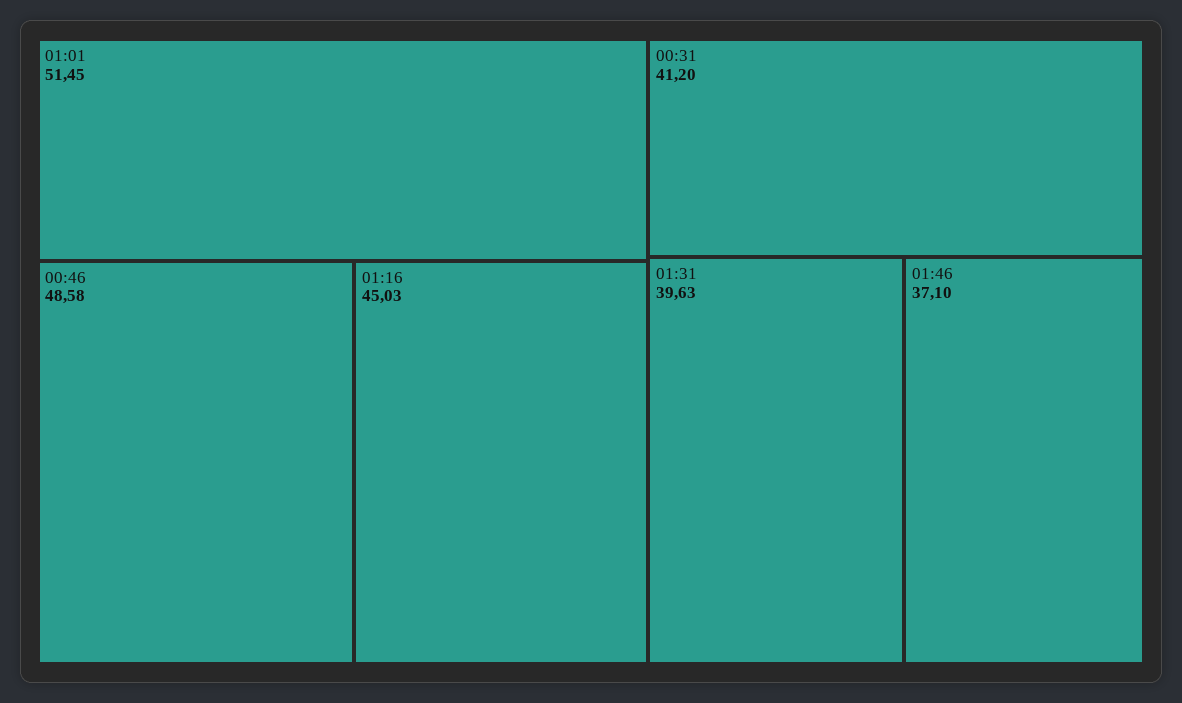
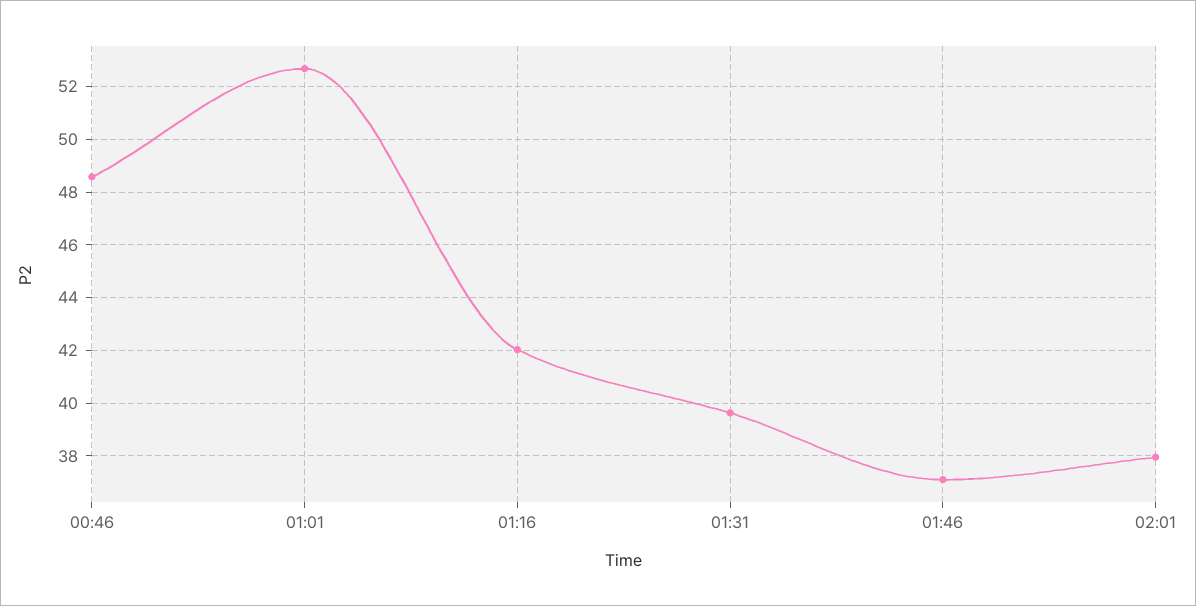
01:01: 51.45 -> 52.75
01:16: 45.03 -> 42
00:31: 41.2 -> none
02:01: none -> 38

